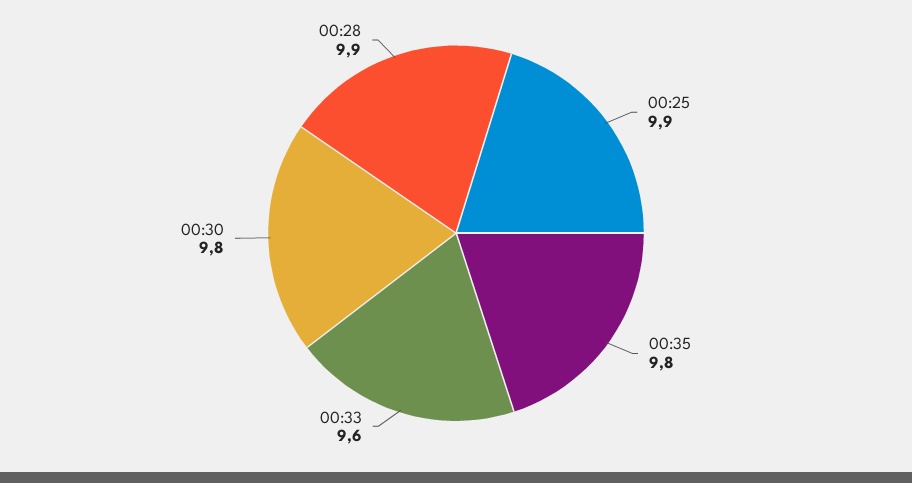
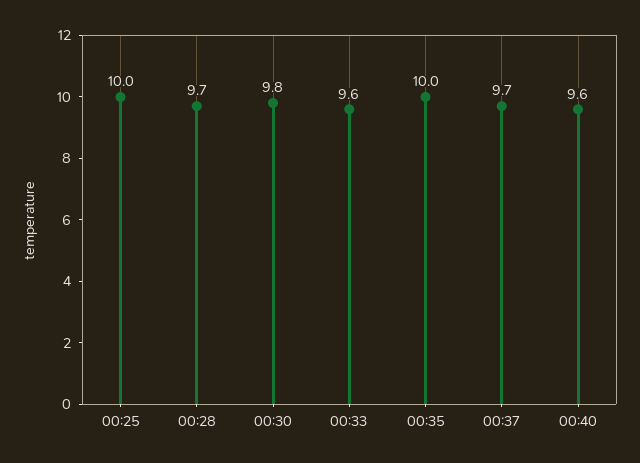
00:25: 9.9 -> 10
00:35: 9.8 -> 10
00:28: 9.9 -> 9.7
00:37: none -> 9.7
00:40: none -> 9.6

